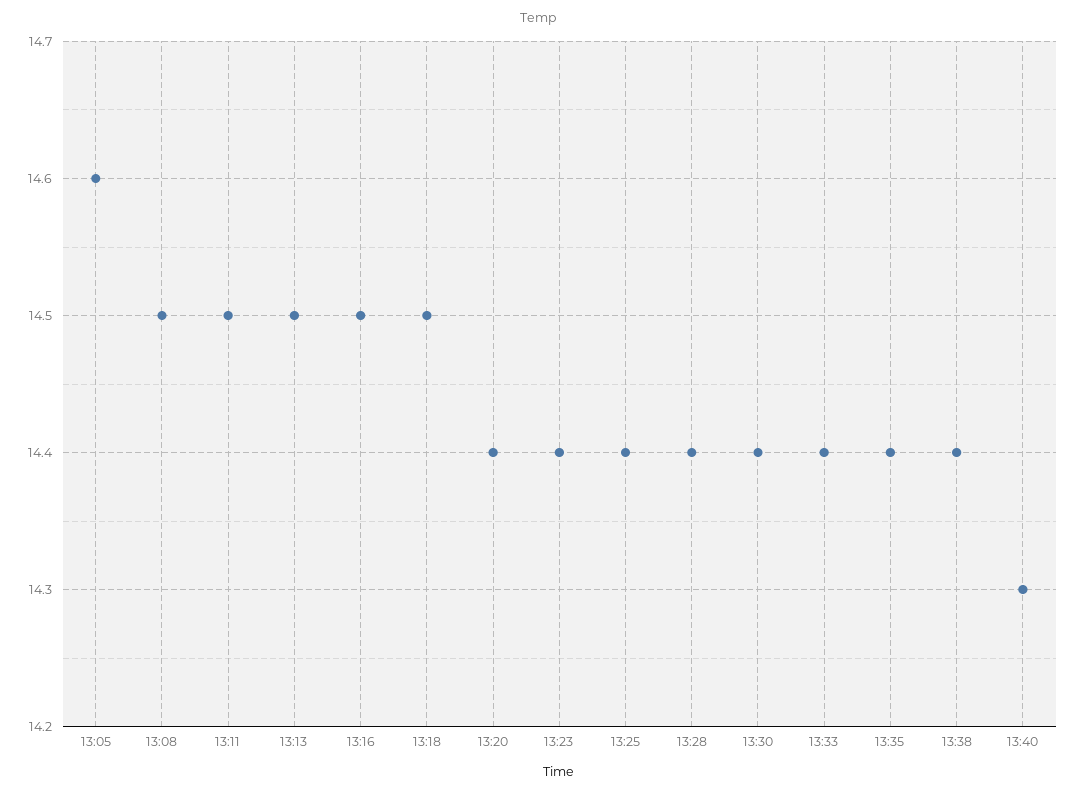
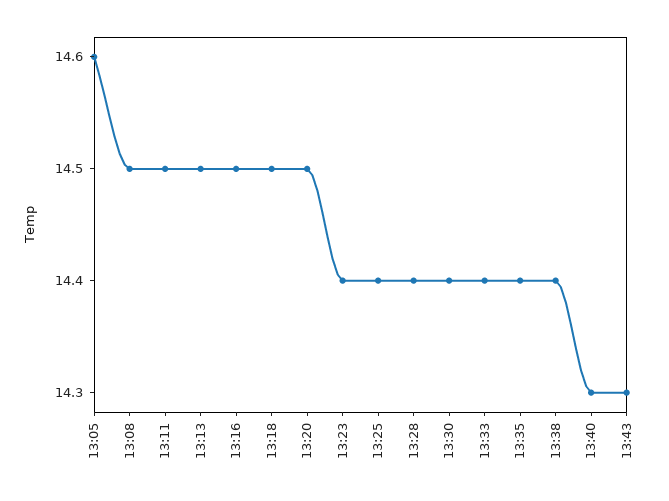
13:20: 14.4 -> 14.5
13:43: none -> 14.3

